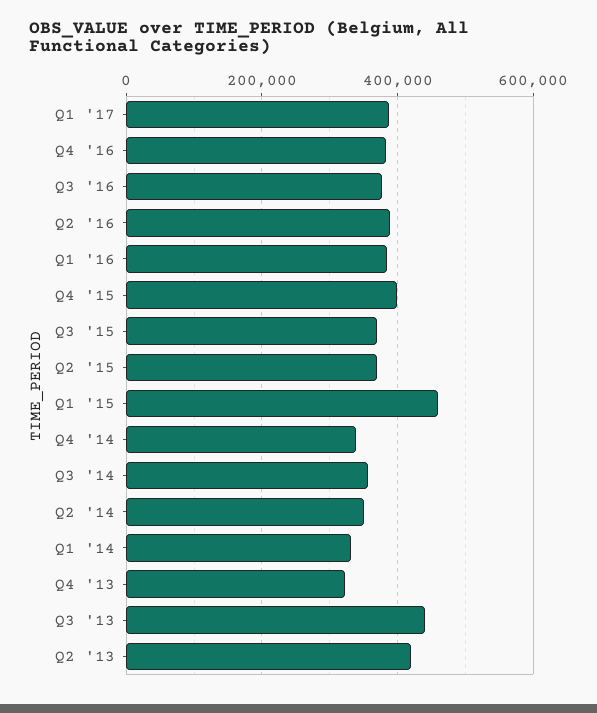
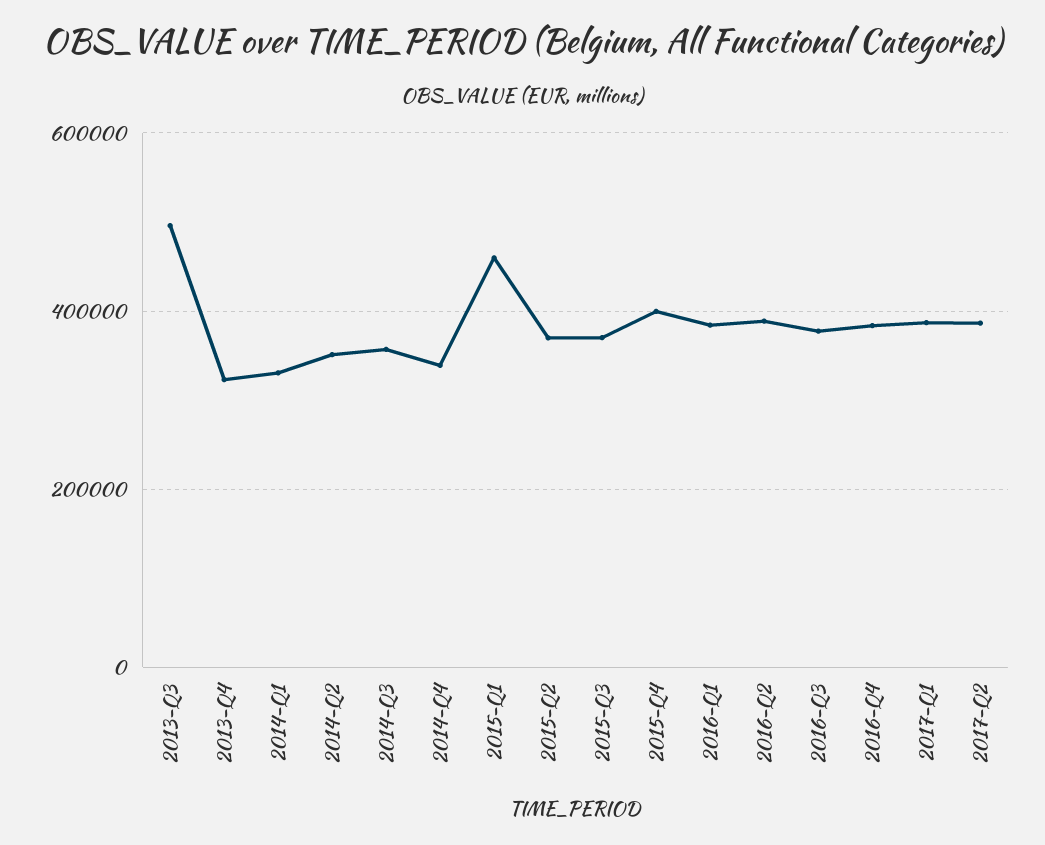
Q3 '13: 440000 -> 500000
Q2 '13: 420000 -> none
2017-Q2: none -> 380000

